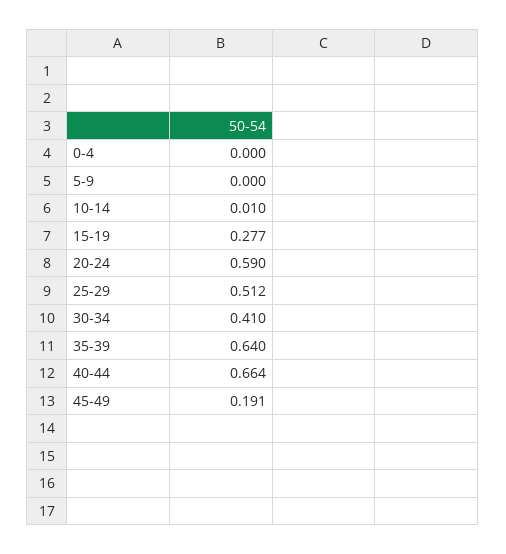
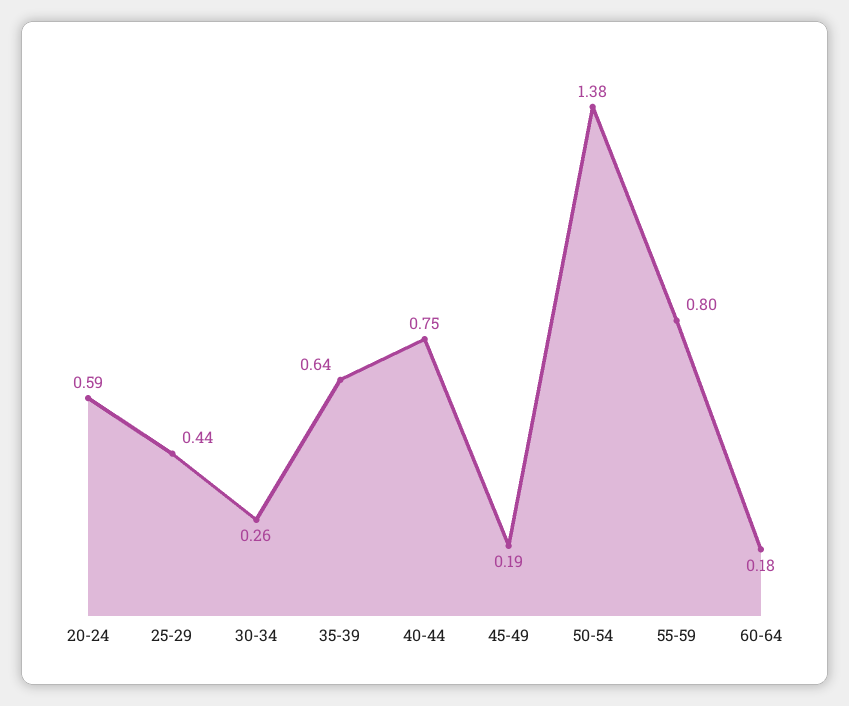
0-4: 0 -> none
5-9: 0 -> none
10-14: 0.01 -> none
15-19: 0.277 -> none
25-29: 0.512 -> 0.44
30-34: 0.41 -> 0.26
40-44: 0.664 -> 0.75
50-54: none -> 1.38
55-59: none -> 0.8
60-64: none -> 0.18

